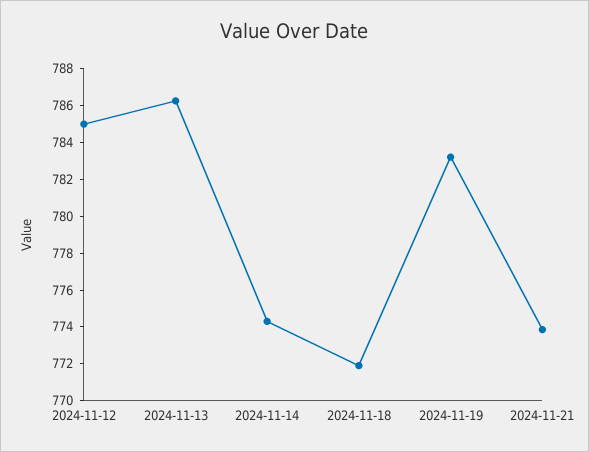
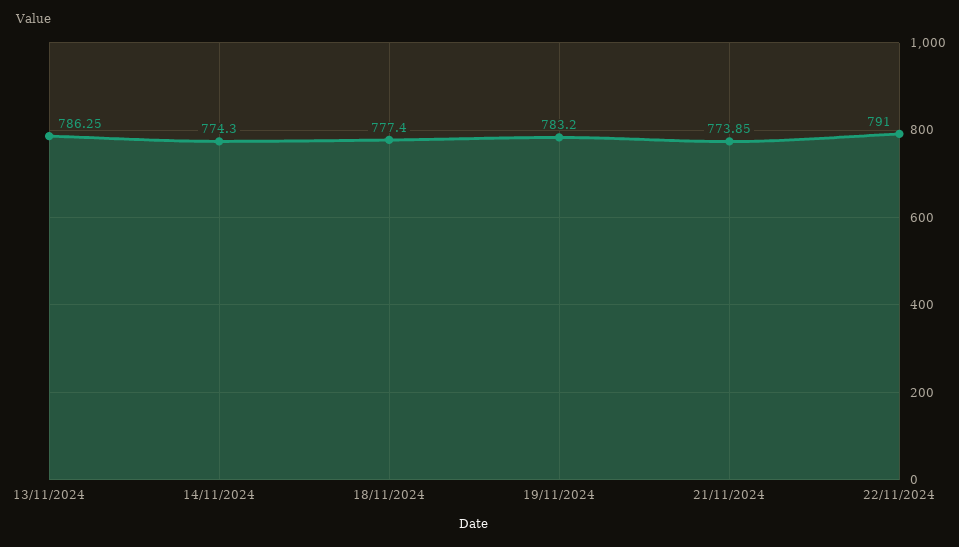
2024-11-12: 785 -> none
2024-11-18: 772 -> 777.4
22/11/2024: none -> 791

